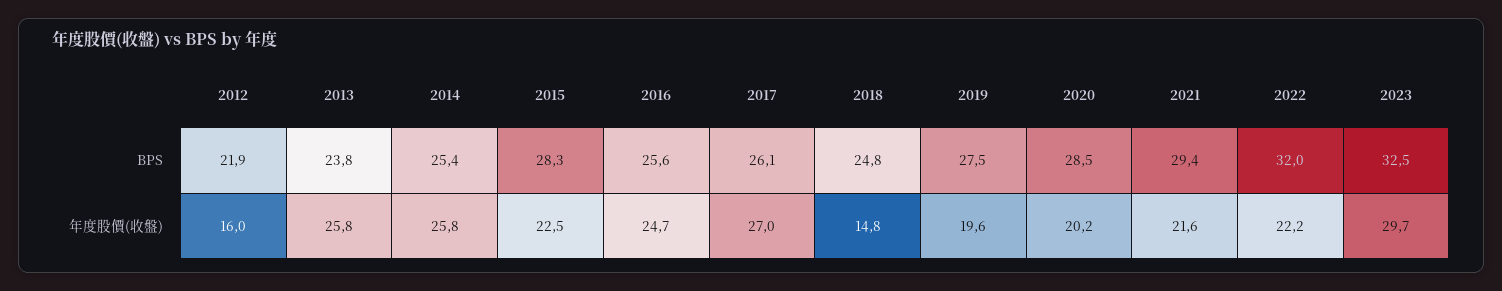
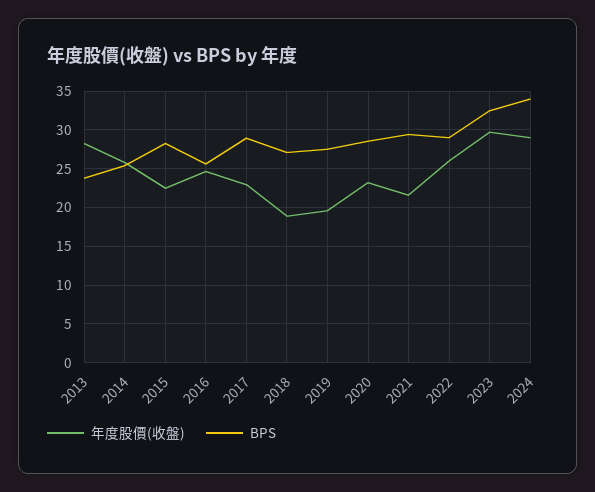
BPS, 2012: 21.9 -> none
BPS, 2017: 26.1 -> 29
BPS, 2018: 24.8 -> 27
BPS, 2022: 32 -> 29
年度股價(收盤), 2012: 16 -> none
年度股價(收盤), 2013: 25.8 -> 28
年度股價(收盤), 2017: 27 -> 23
年度股價(收盤), 2018: 14.8 -> 19
年度股價(收盤), 2020: 20.2 -> 23
年度股價(收盤), 2022: 22.2 -> 26
年度股價(收盤), 2024: none -> 29
BPS, 2024: none -> 34

